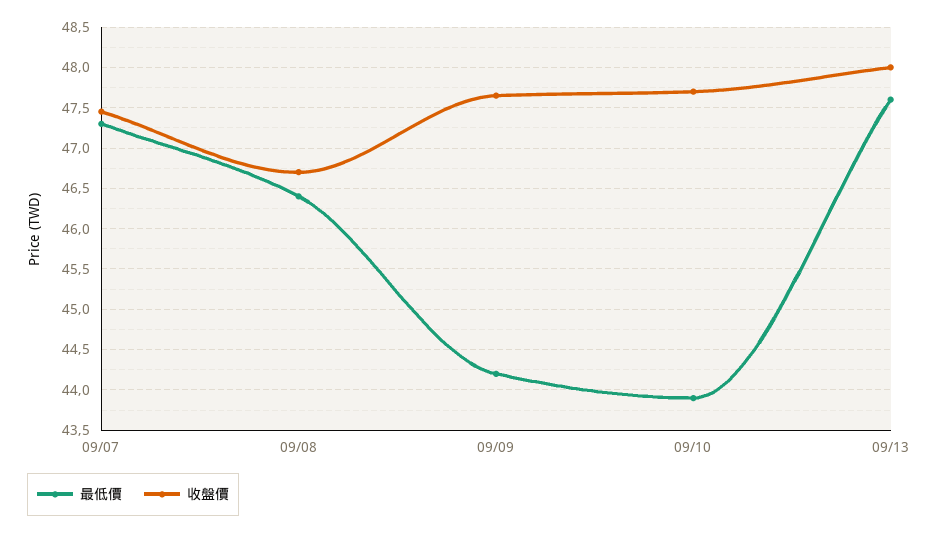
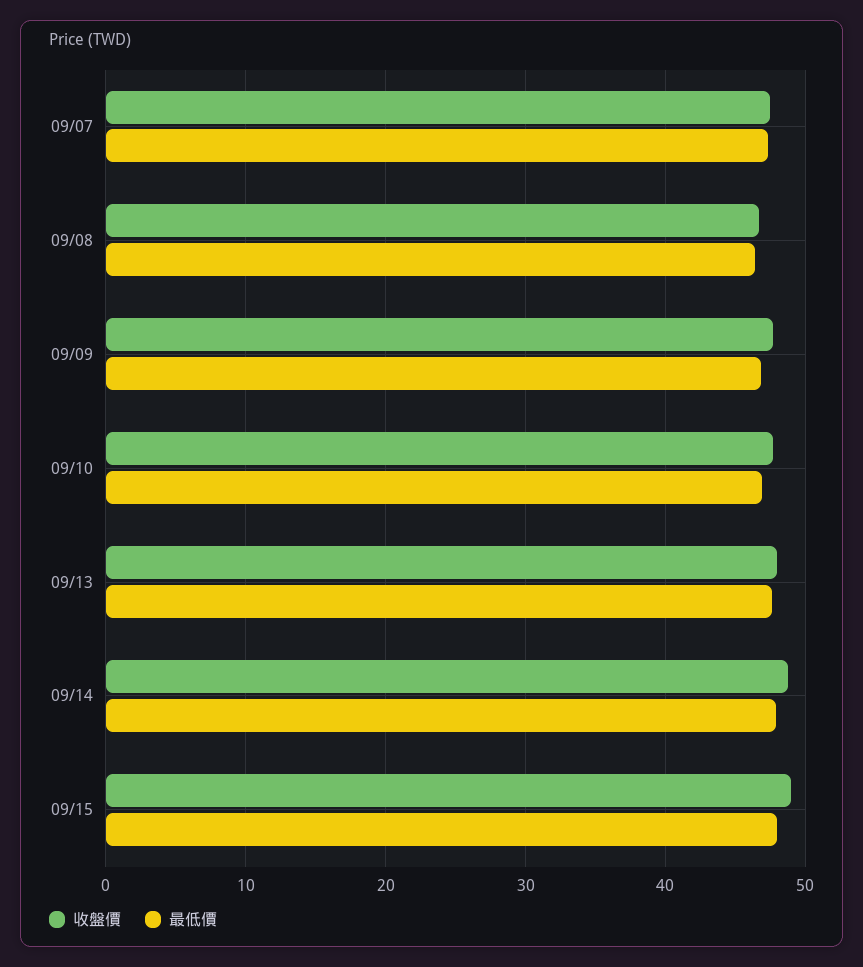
最低價, 09/09: 44.2 -> 47
最低價, 09/10: 43.9 -> 47
收盤價, 09/14: none -> 49
最低價, 09/14: none -> 48
收盤價, 09/15: none -> 49
最低價, 09/15: none -> 48

